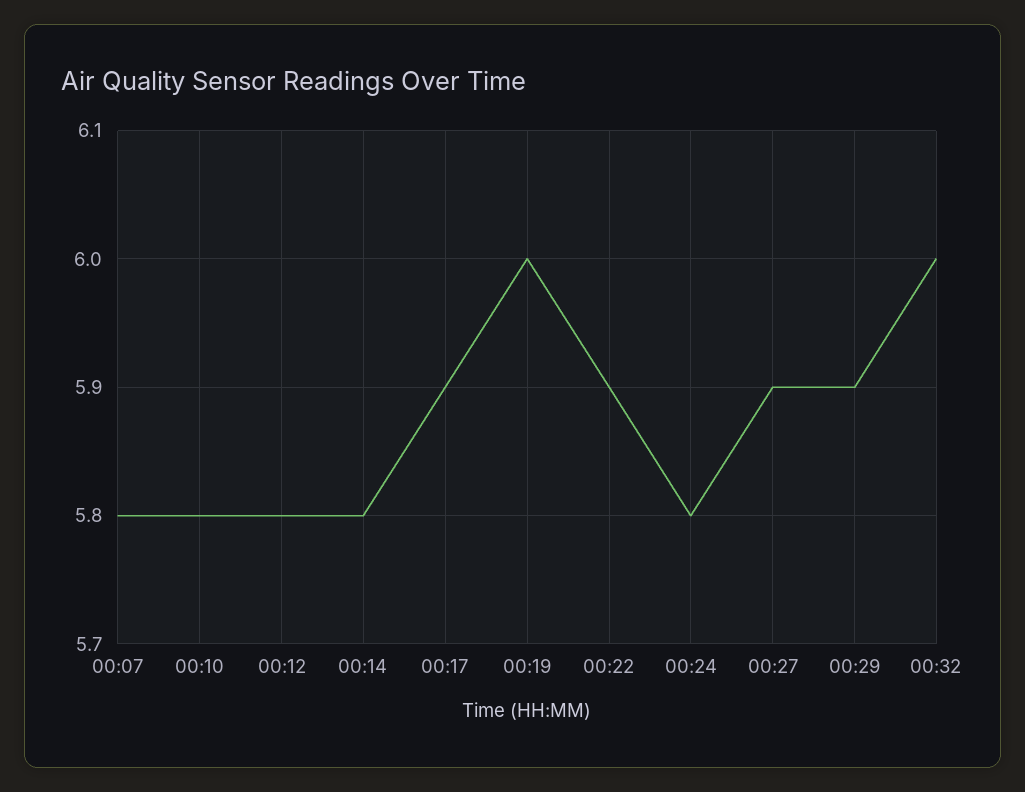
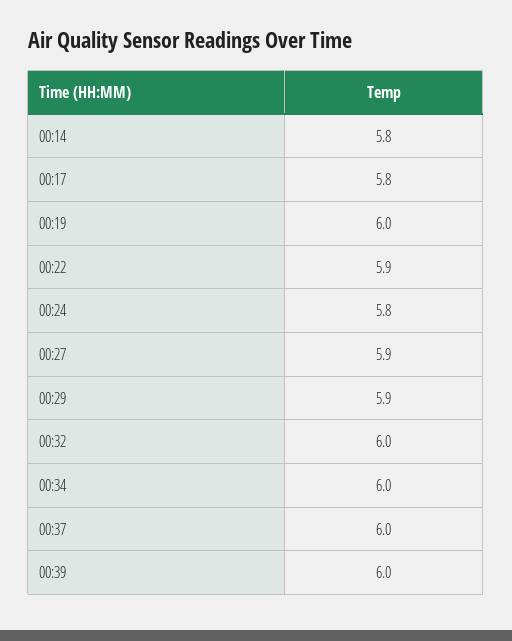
00:07: 5.8 -> none
00:10: 5.8 -> none
00:12: 5.8 -> none
00:17: 5.9 -> 5.8
00:34: none -> 6
00:37: none -> 6
00:39: none -> 6

